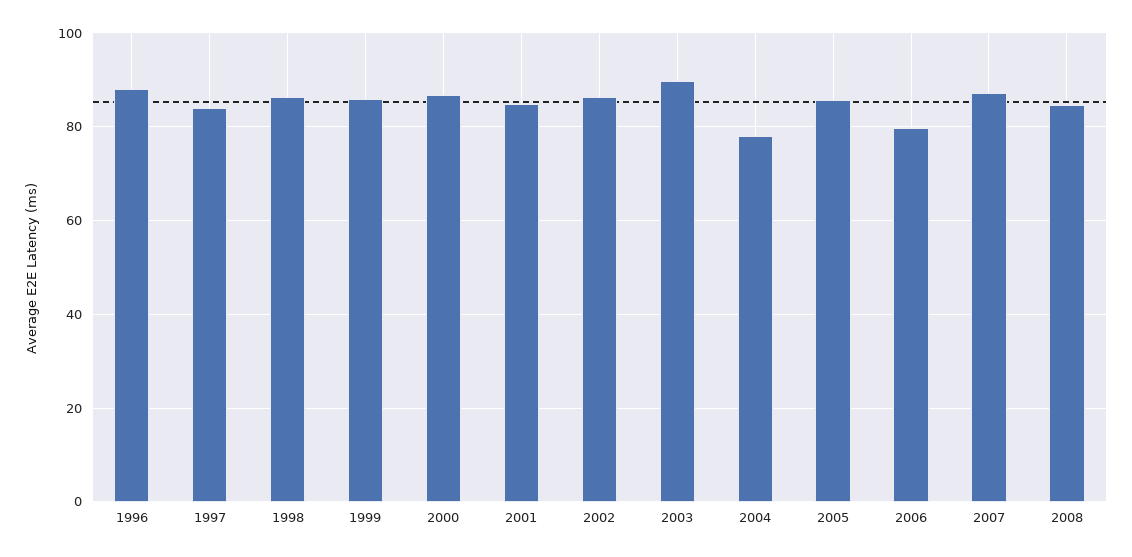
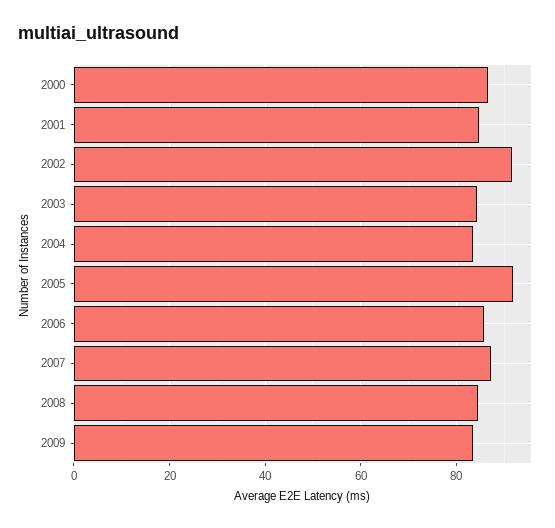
1996: 88 -> none
1997: 84 -> none
1998: 86 -> none
1999: 86 -> none
2002: 86 -> 92
2003: 90 -> 84
2004: 78 -> 84
2005: 86 -> 92
2006: 80 -> 86
2009: none -> 84

